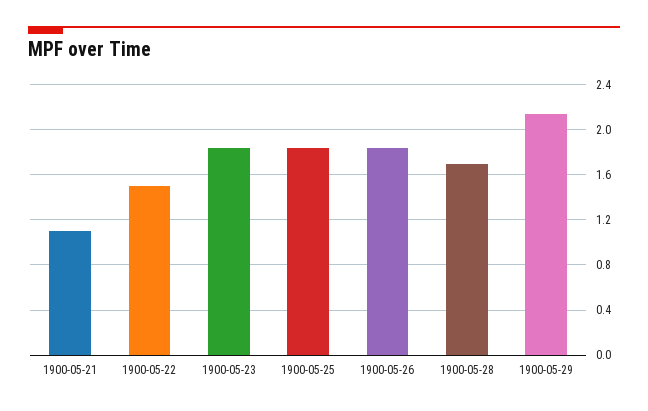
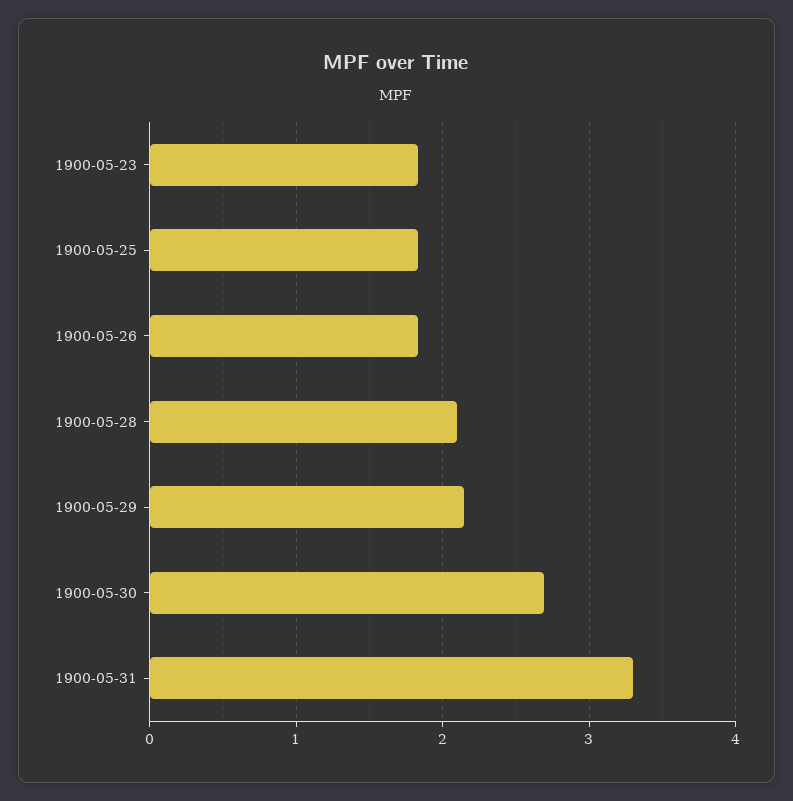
1900-05-21: 1.1 -> none
1900-05-22: 1.5 -> none
1900-05-28: 1.7 -> 2.1
1900-05-30: none -> 2.7
1900-05-31: none -> 3.3

